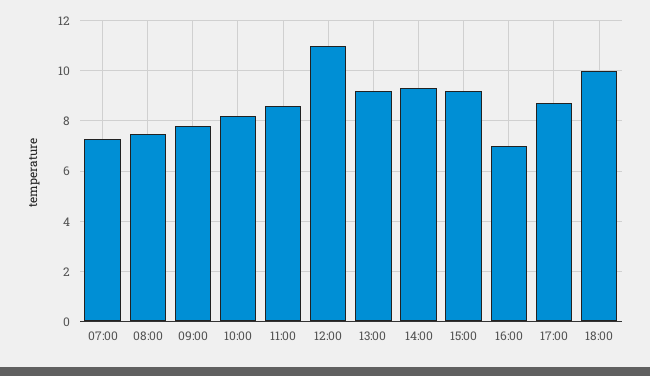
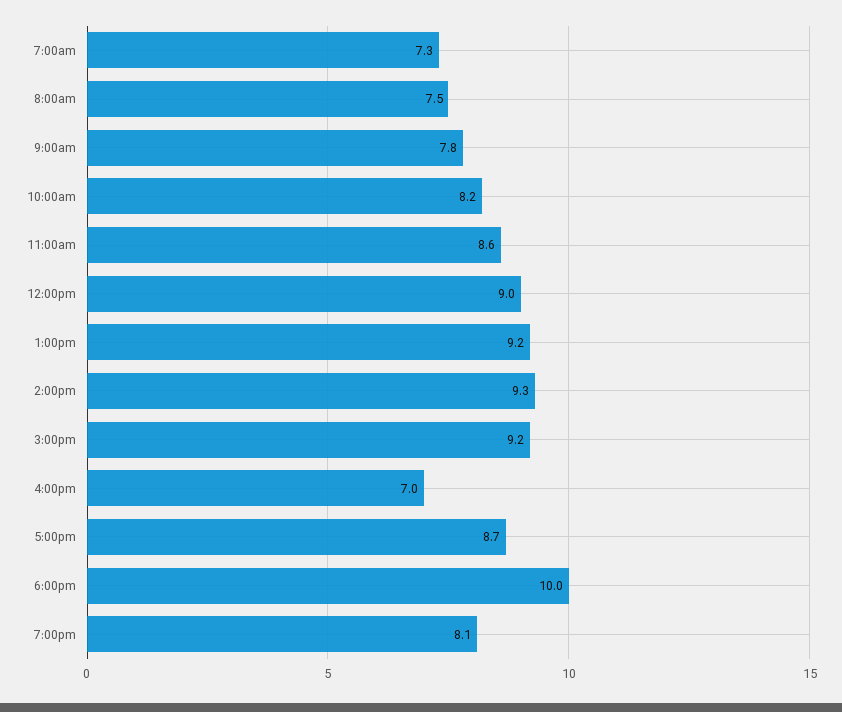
12:00: 11 -> 9
7:00pm: none -> 8.1

